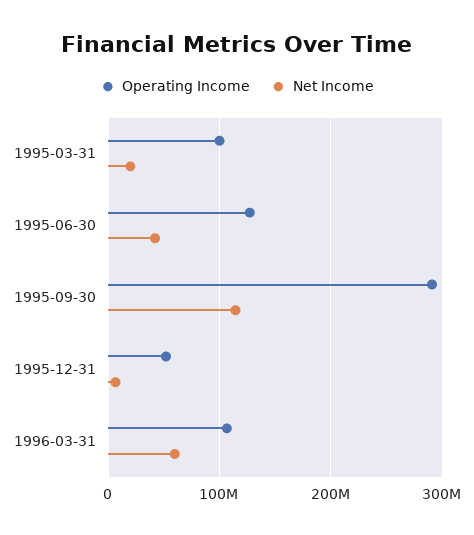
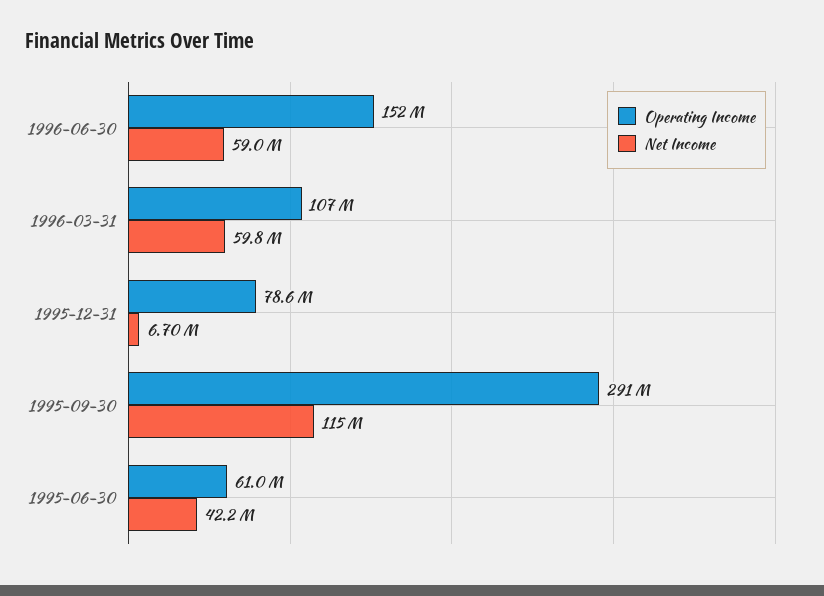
Operating Income, 1995-03-31: 100000000 -> none
Net Income, 1995-03-31: 20000000 -> none
Operating Income, 1995-06-30: 130000000 -> 61000000
Operating Income, 1995-12-31: 50000000 -> 78600000
Operating Income, 1996-06-30: none -> 152000000
Net Income, 1996-06-30: none -> 59000000

